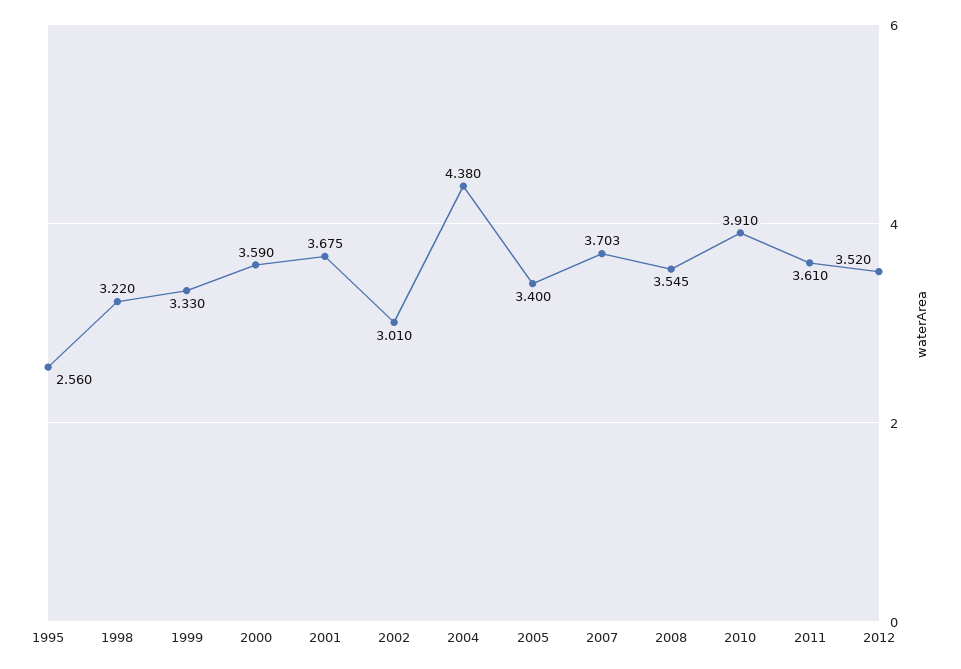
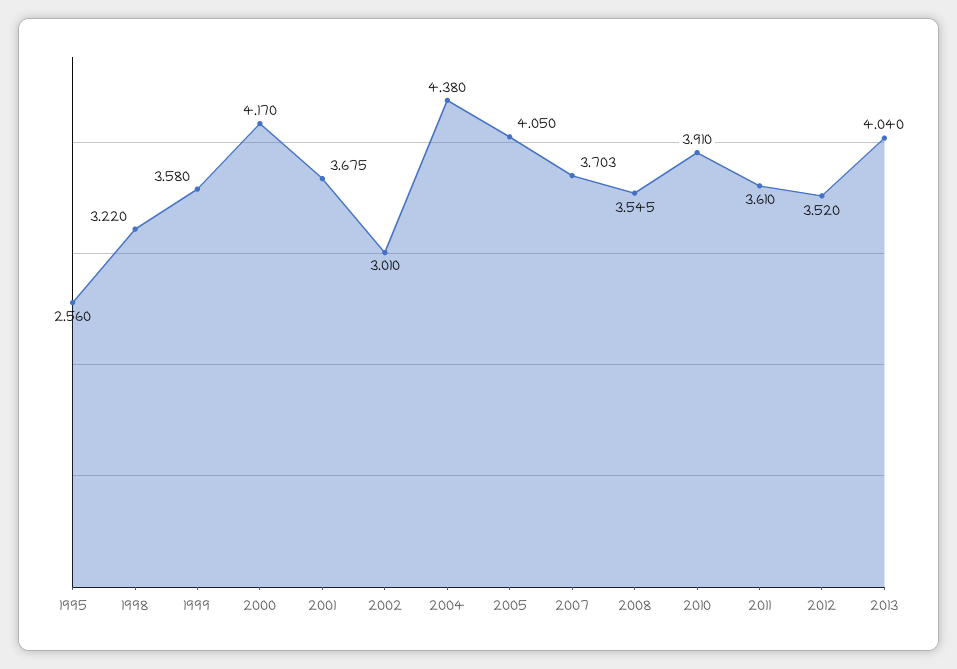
1999: 3.33 -> 3.58
2000: 3.59 -> 4.17
2005: 3.4 -> 4.05
2013: none -> 4.04

